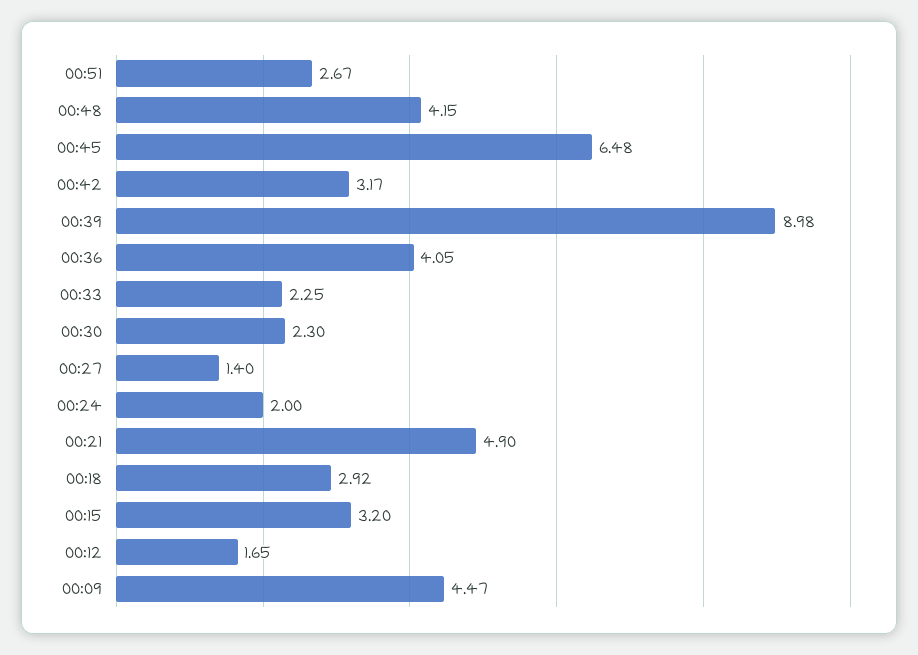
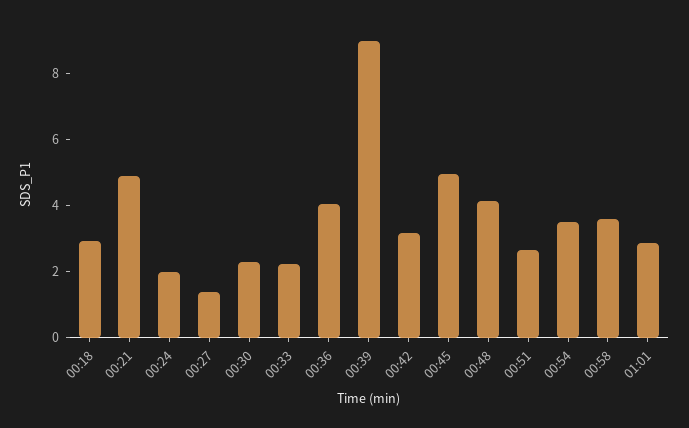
00:45: 6.48 -> 5
00:15: 3.2 -> none
00:12: 1.65 -> none
00:09: 4.47 -> none
00:54: none -> 3.5
00:58: none -> 3.5
01:01: none -> 3

